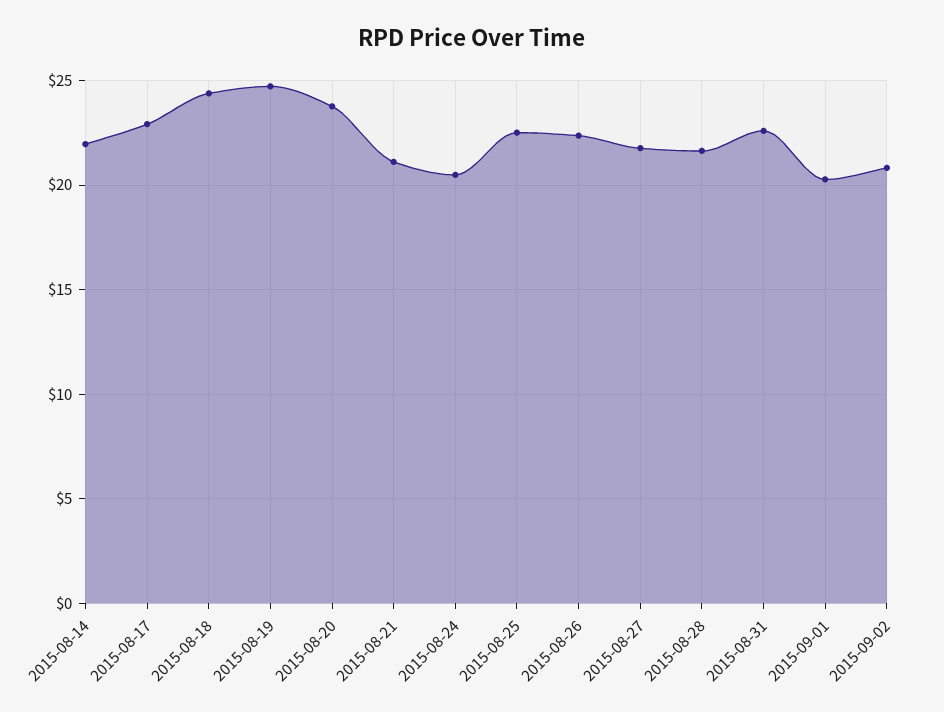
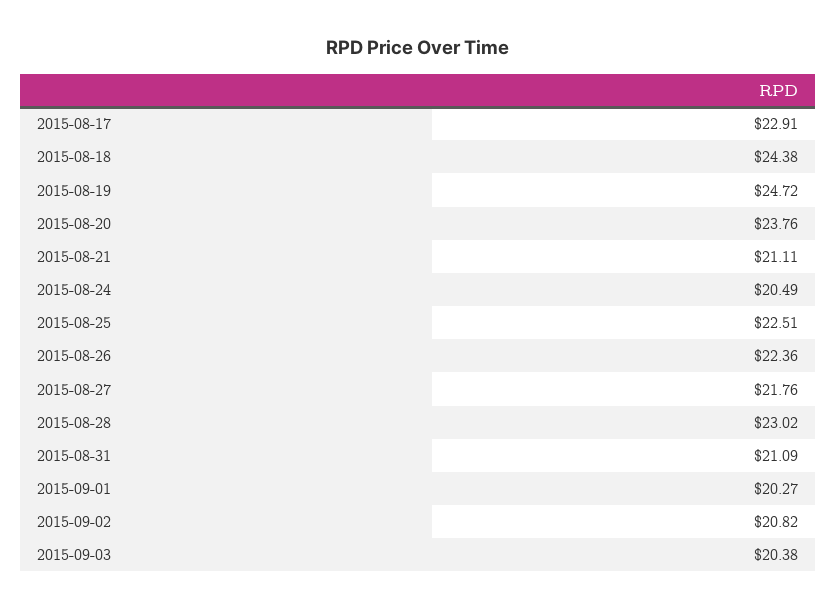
2015-08-14: 22 -> none
2015-08-28: 21.5 -> 23.02
2015-08-31: 22.5 -> 21.09
2015-09-03: none -> 20.38

